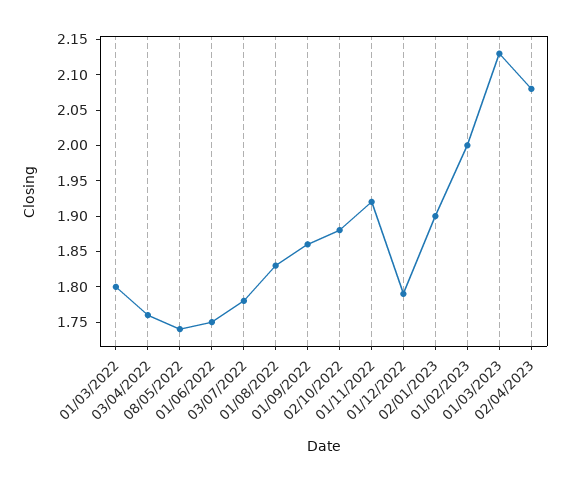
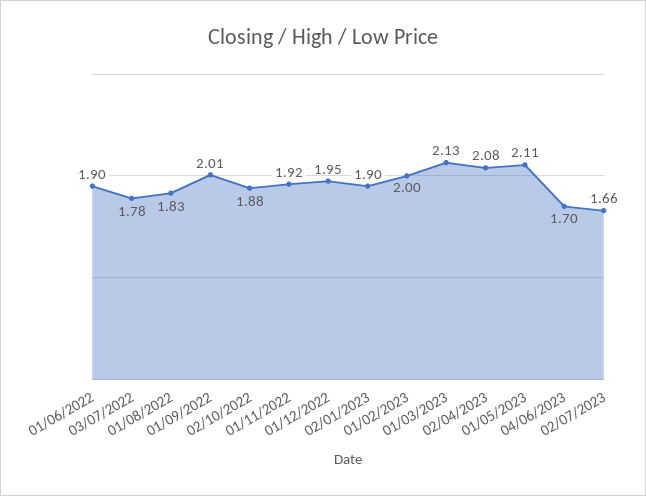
01/03/2022: 1.8 -> none
03/04/2022: 1.75 -> none
08/05/2022: 1.75 -> none
01/06/2022: 1.75 -> 1.9
01/09/2022: 1.85 -> 2.01
01/12/2022: 1.8 -> 1.95
01/05/2023: none -> 2.11
04/06/2023: none -> 1.7
02/07/2023: none -> 1.66

